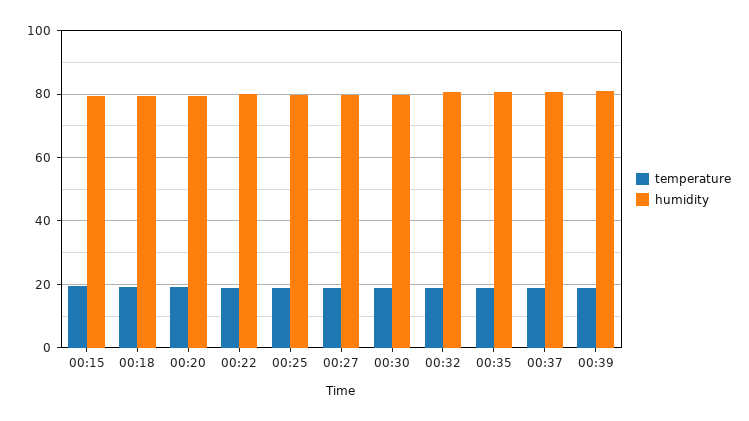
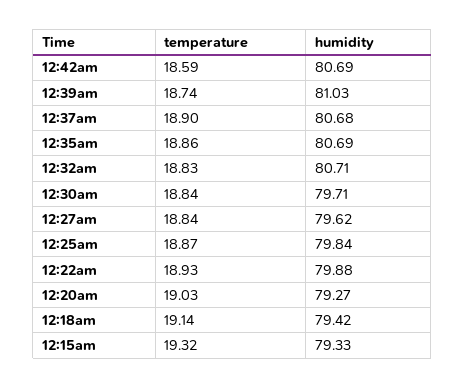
temperature, 12:42am: none -> 18.59
humidity, 12:42am: none -> 80.69

